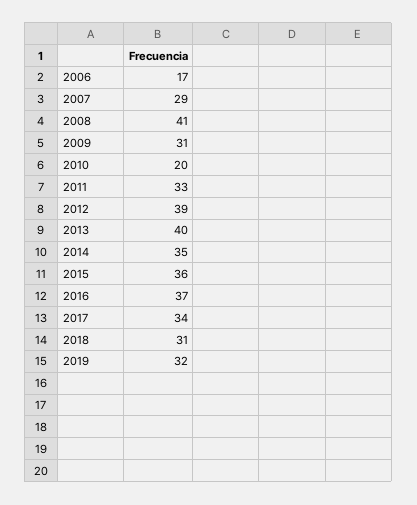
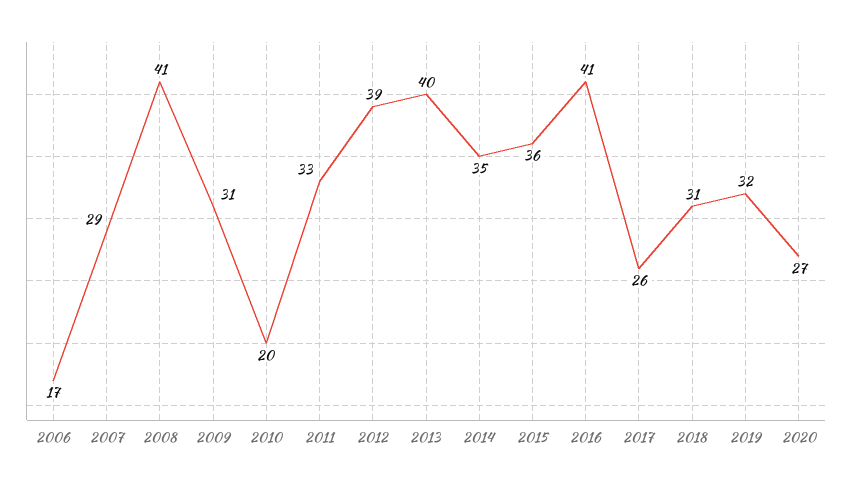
2016: 37 -> 41
2017: 34 -> 26
2020: none -> 27

